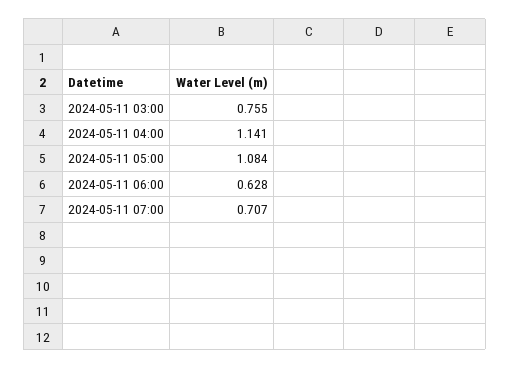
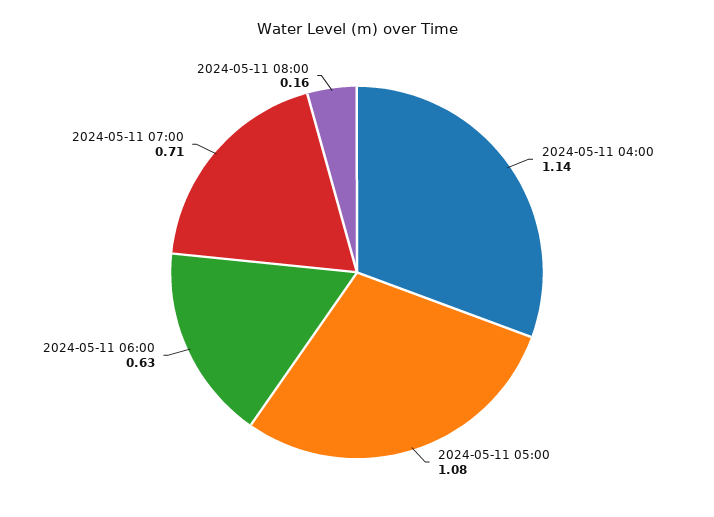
2024-05-11 03:00: 0.755 -> none
2024-05-11 08:00: none -> 0.16

